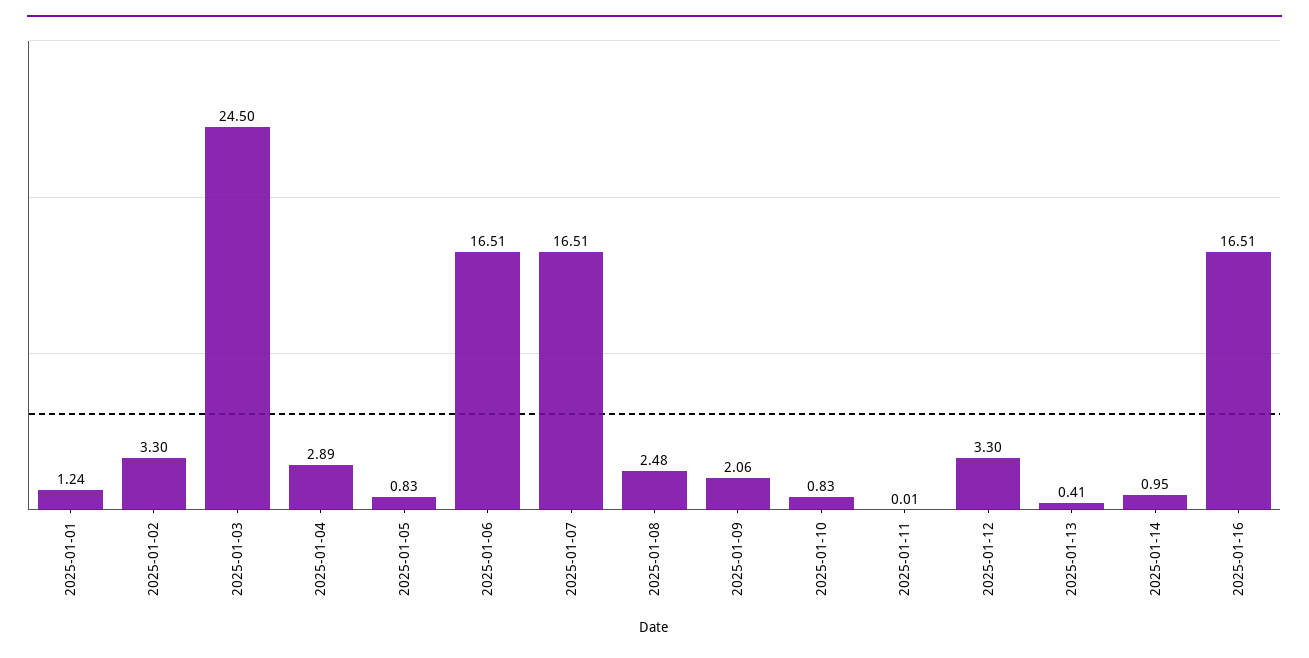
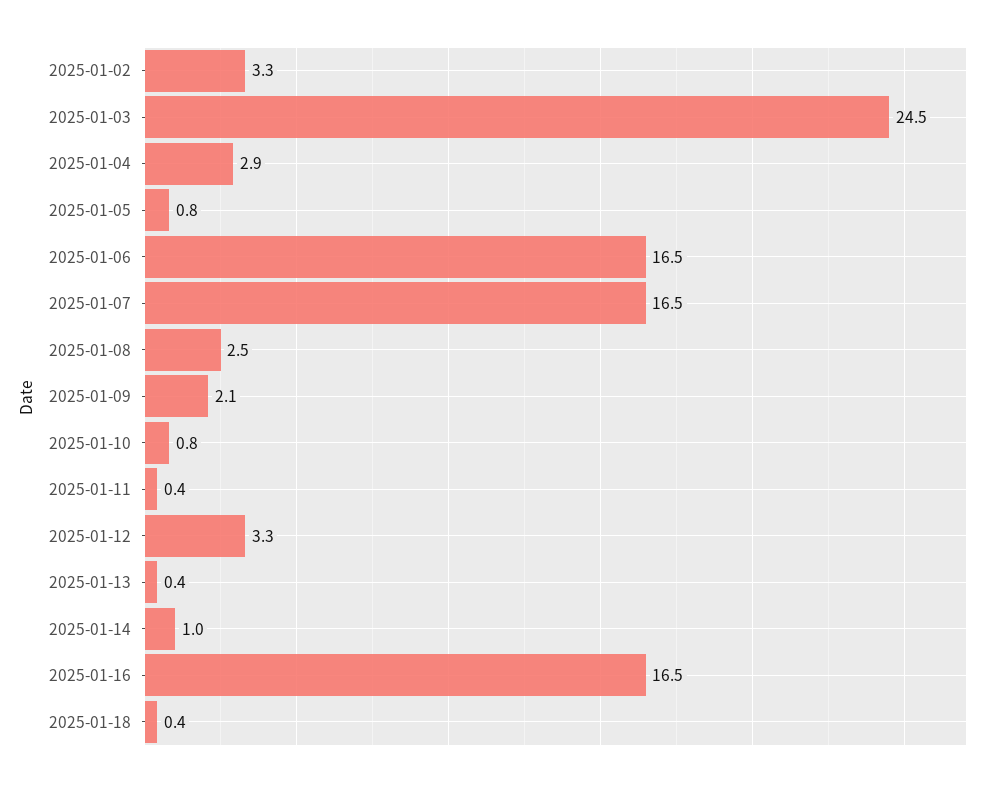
2025-01-01: 1.24 -> none
2025-01-11: 0.01 -> 0.4
2025-01-18: none -> 0.4

